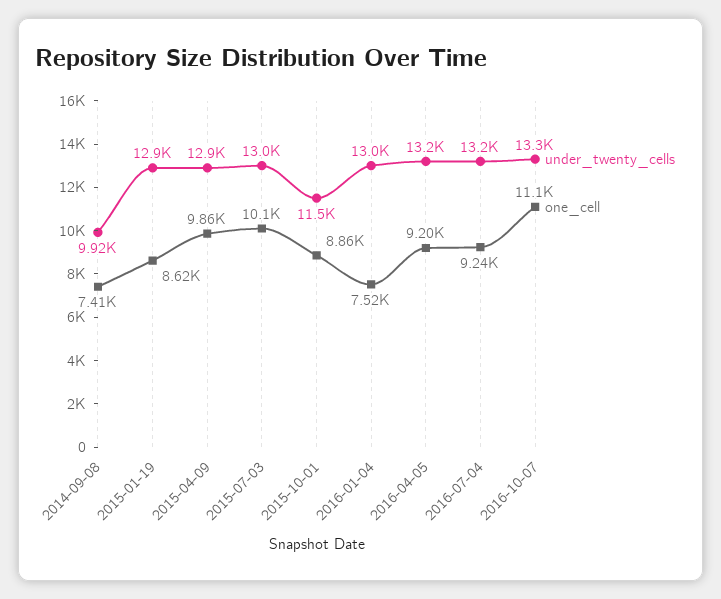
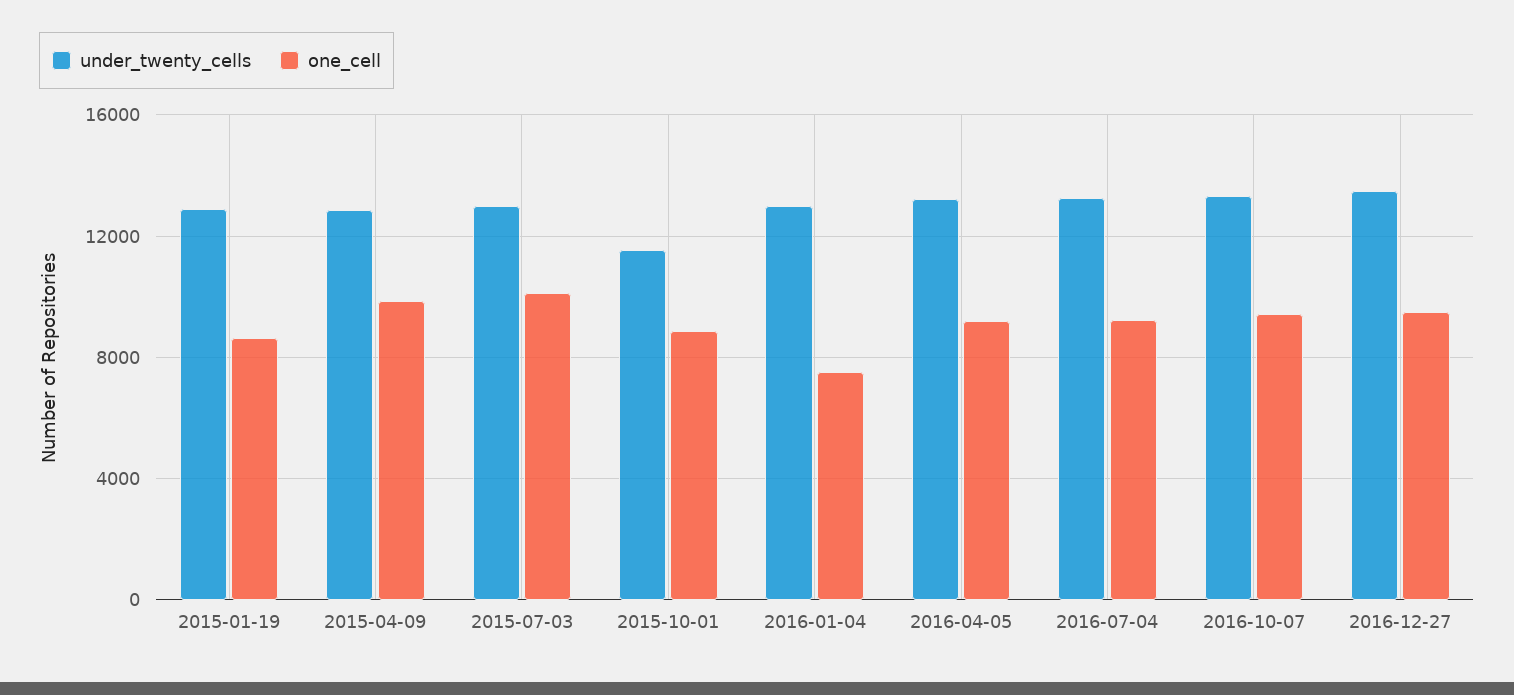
under_twenty_cells, 2014-09-08: 9920 -> none
one_cell, 2014-09-08: 7410 -> none
one_cell, 2016-10-07: 11100 -> 9500
under_twenty_cells, 2016-12-27: none -> 13500
one_cell, 2016-12-27: none -> 9500

